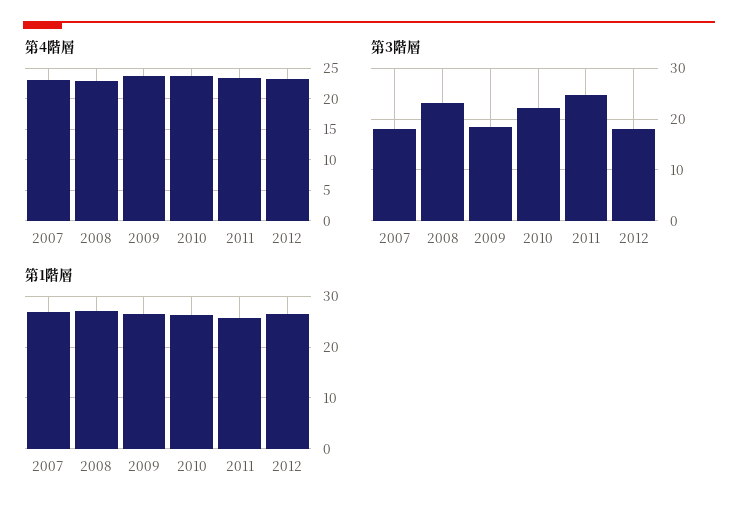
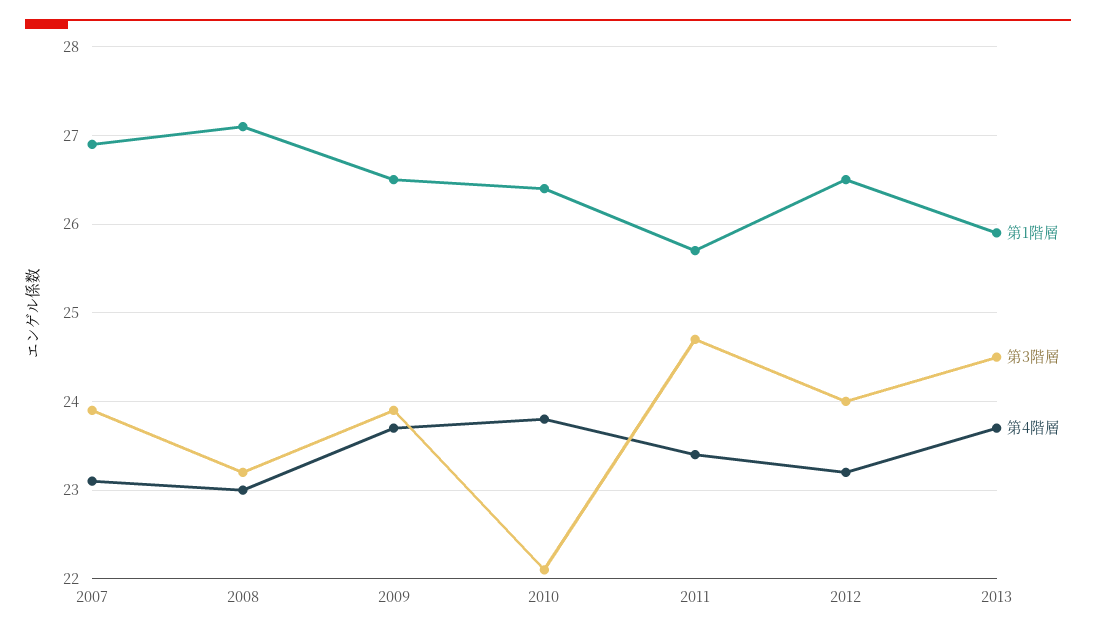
第3階層, 2007: 18 -> 23.9
第3階層, 2009: 18 -> 23.9
第3階層, 2012: 18 -> 24
第1階層, 2013: none -> 25.9
第3階層, 2013: none -> 24.5
第4階層, 2013: none -> 23.7

